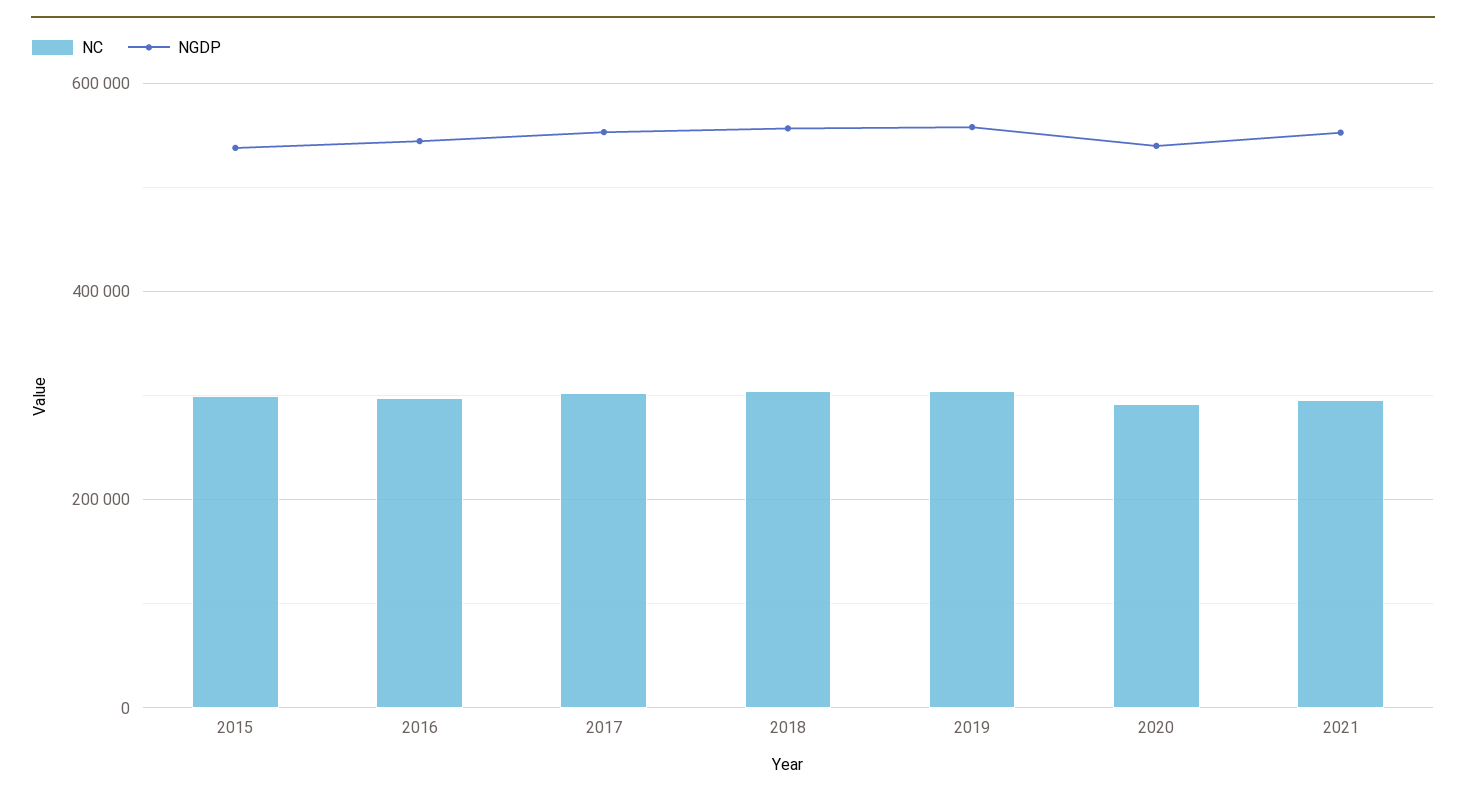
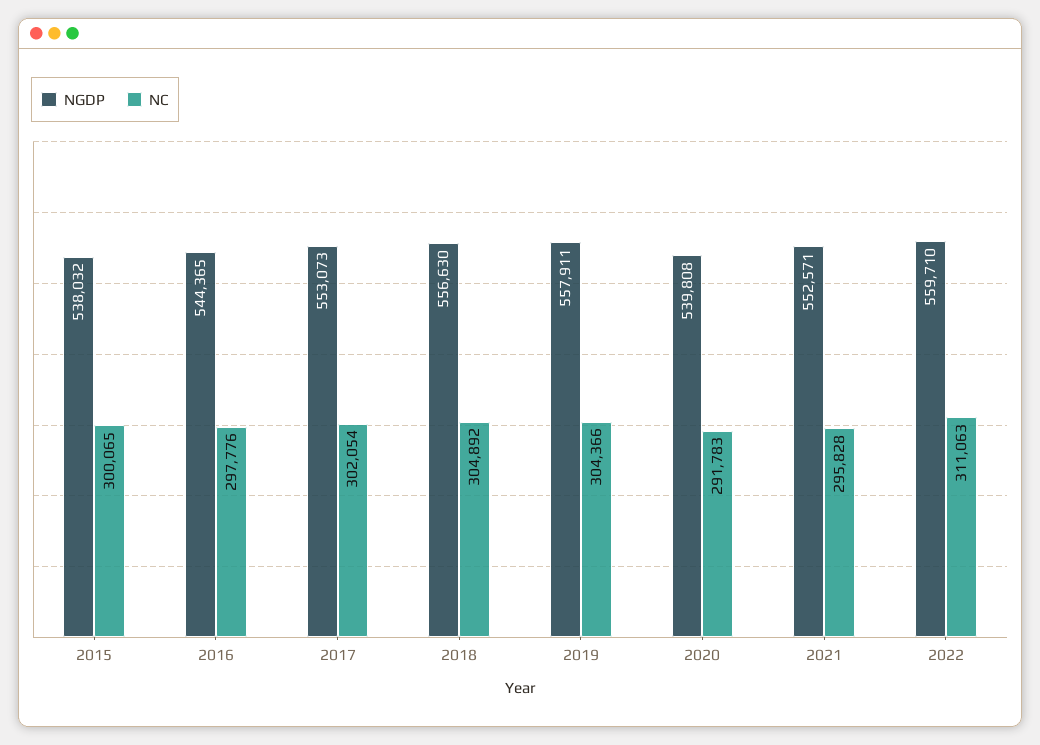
NGDP, 2022: none -> 559710
NC, 2022: none -> 311063

